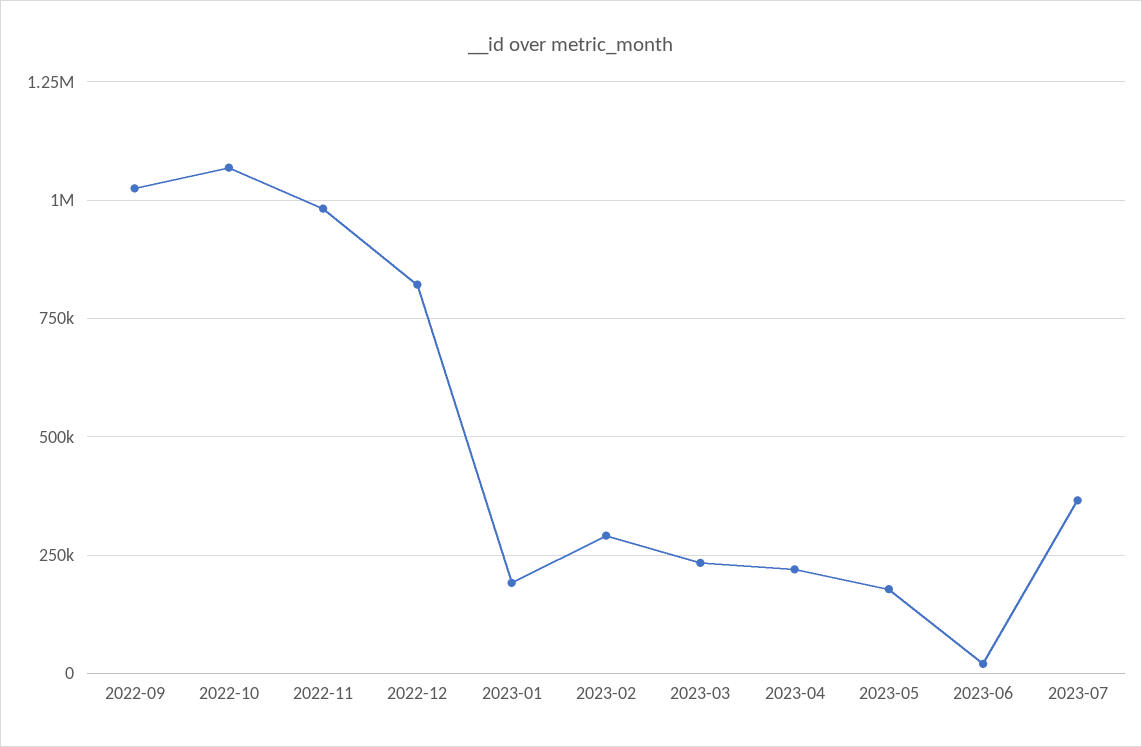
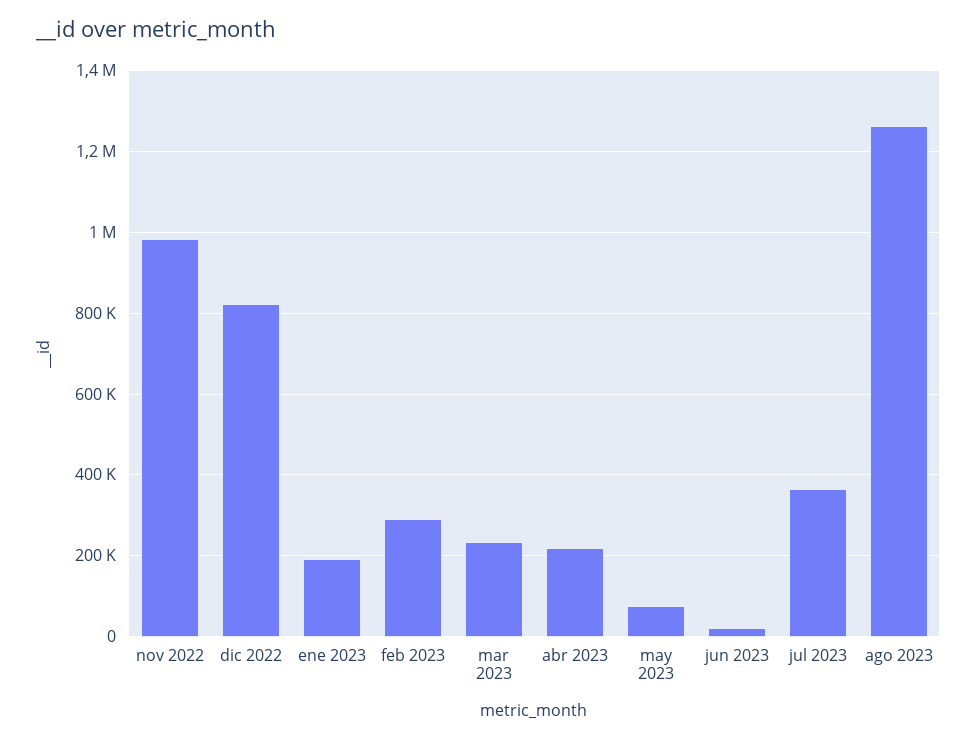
2022-09: 1025000 -> none
2022-10: 1075000 -> none
2023-05: 175000 -> 80000
ago 2023: none -> 1260000

